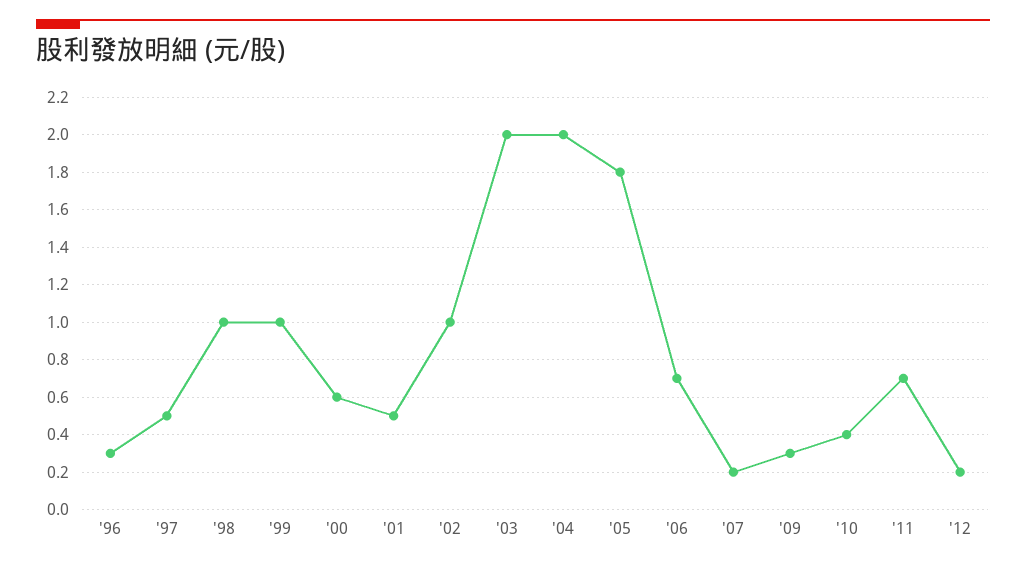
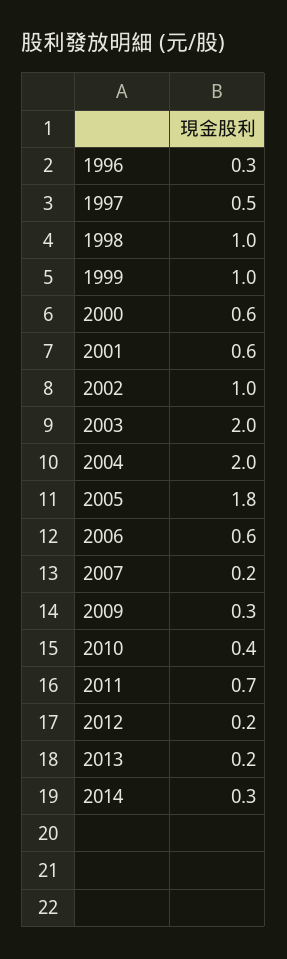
'01: 0.5 -> 0.6
'06: 0.7 -> 0.6
2013: none -> 0.2
2014: none -> 0.3

